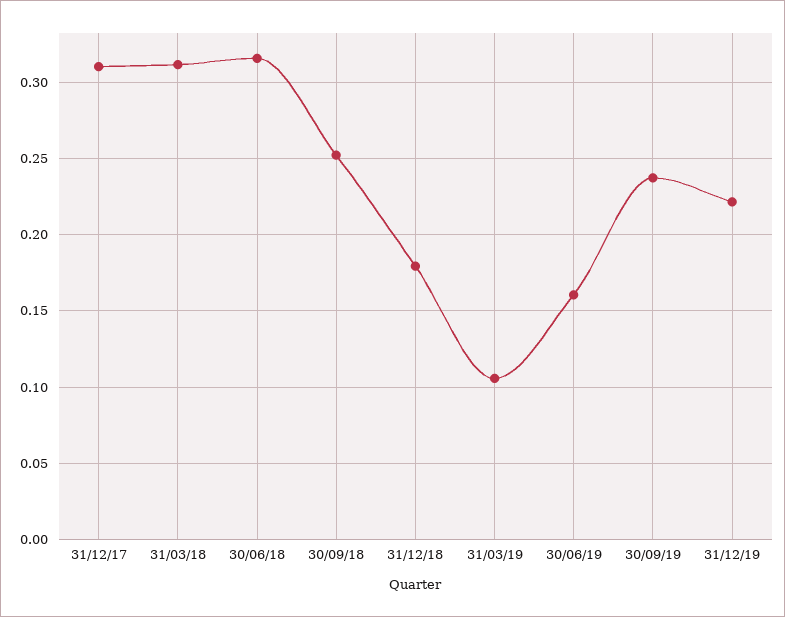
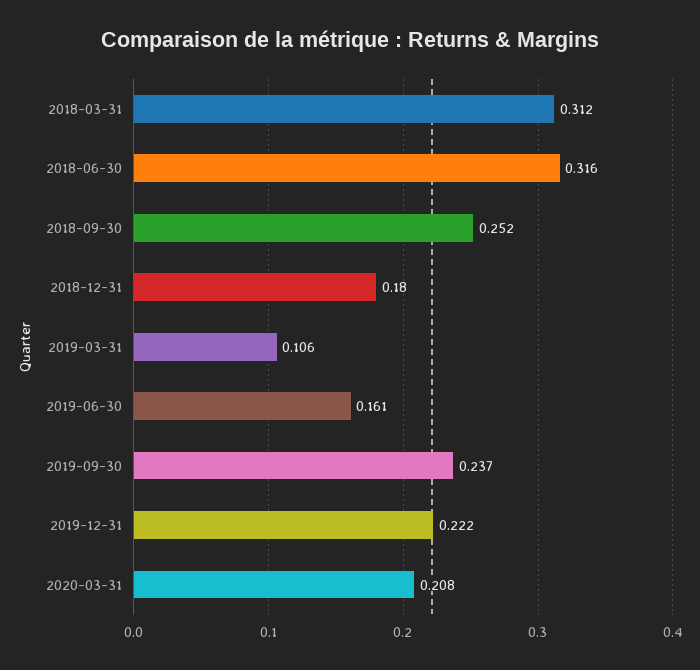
31/12/17: 0.31 -> none
2020-03-31: none -> 0.208

